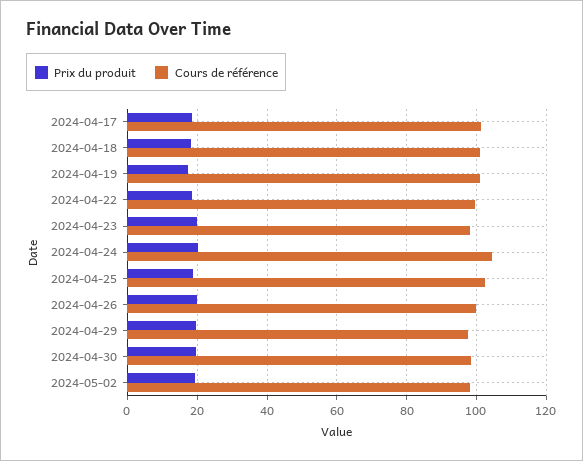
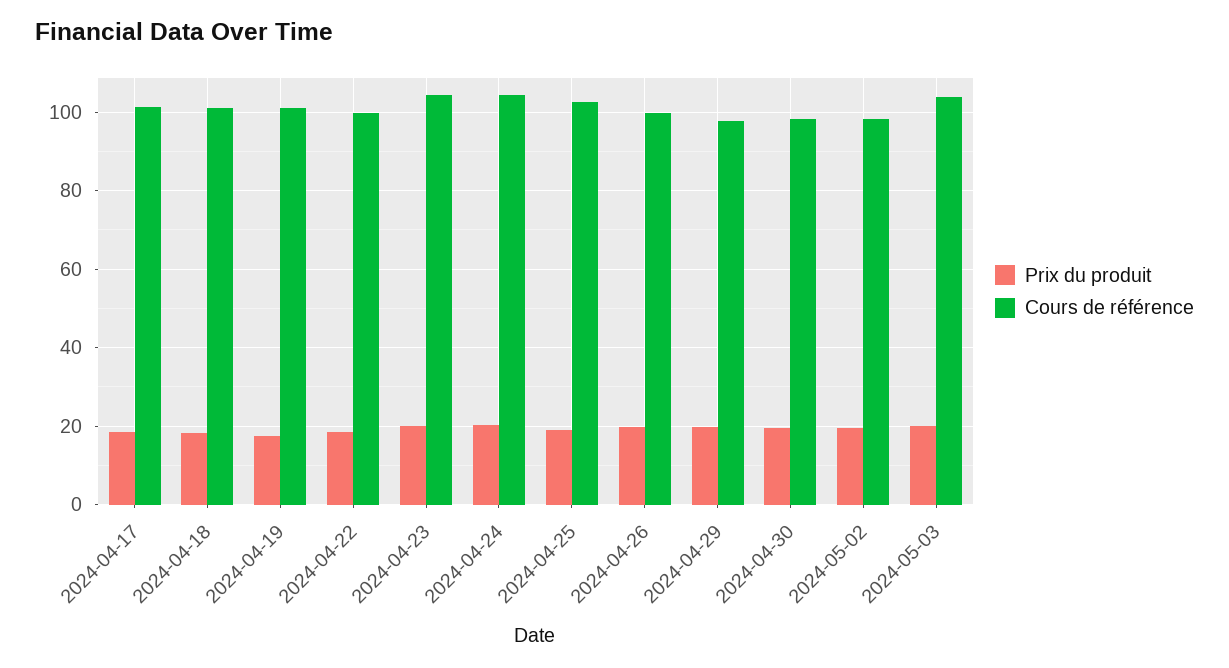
Cours de référence, 2024-04-23: 98 -> 104
Prix du produit, 2024-05-03: none -> 20
Cours de référence, 2024-05-03: none -> 104

